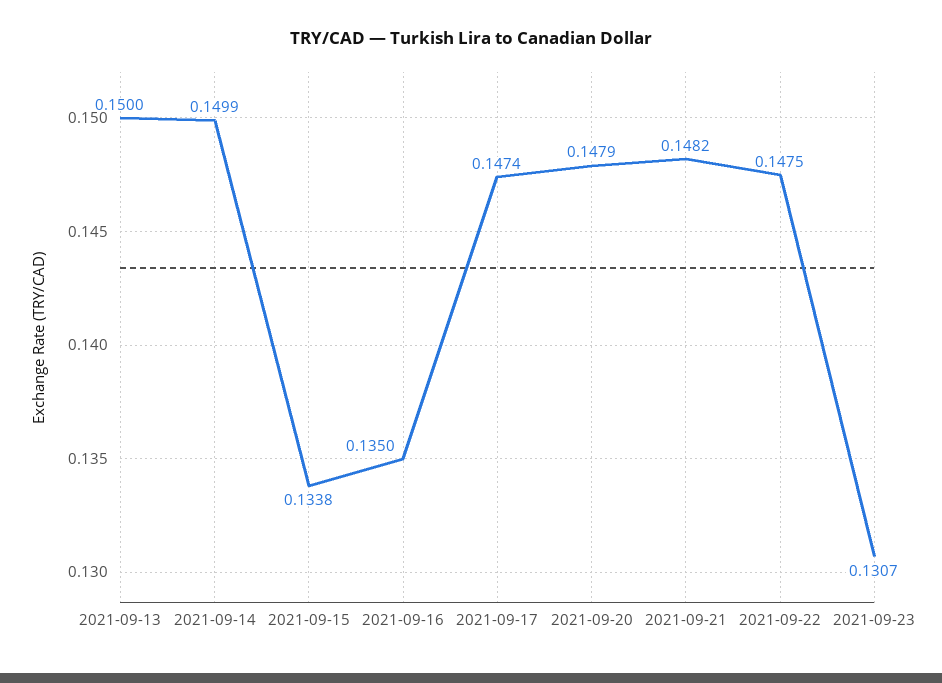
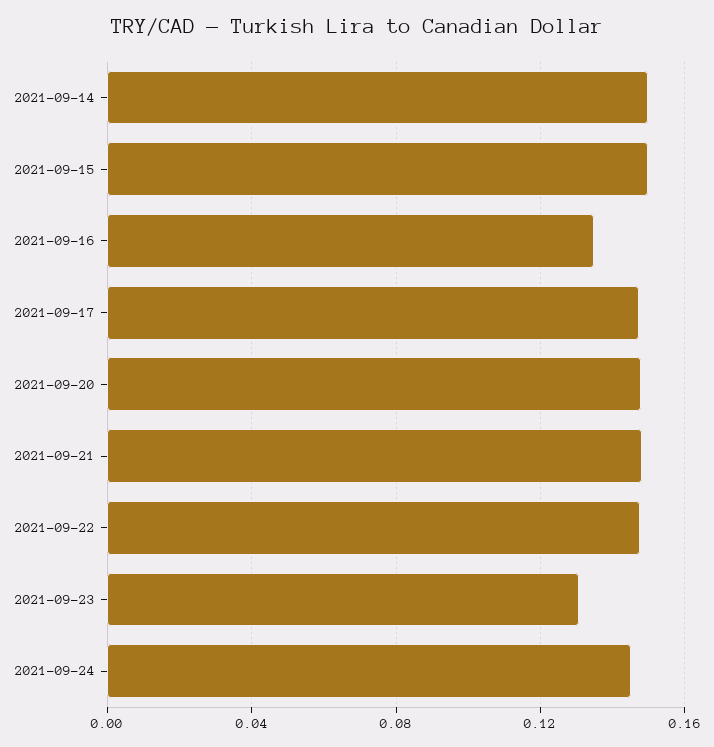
2021-09-13: 0.15 -> none
2021-09-15: 0.1338 -> 0.15
2021-09-24: none -> 0.145

